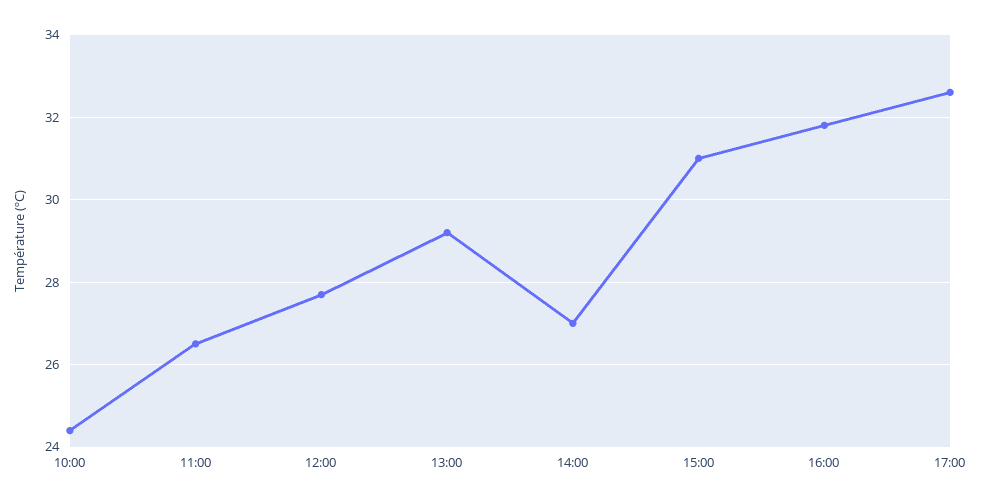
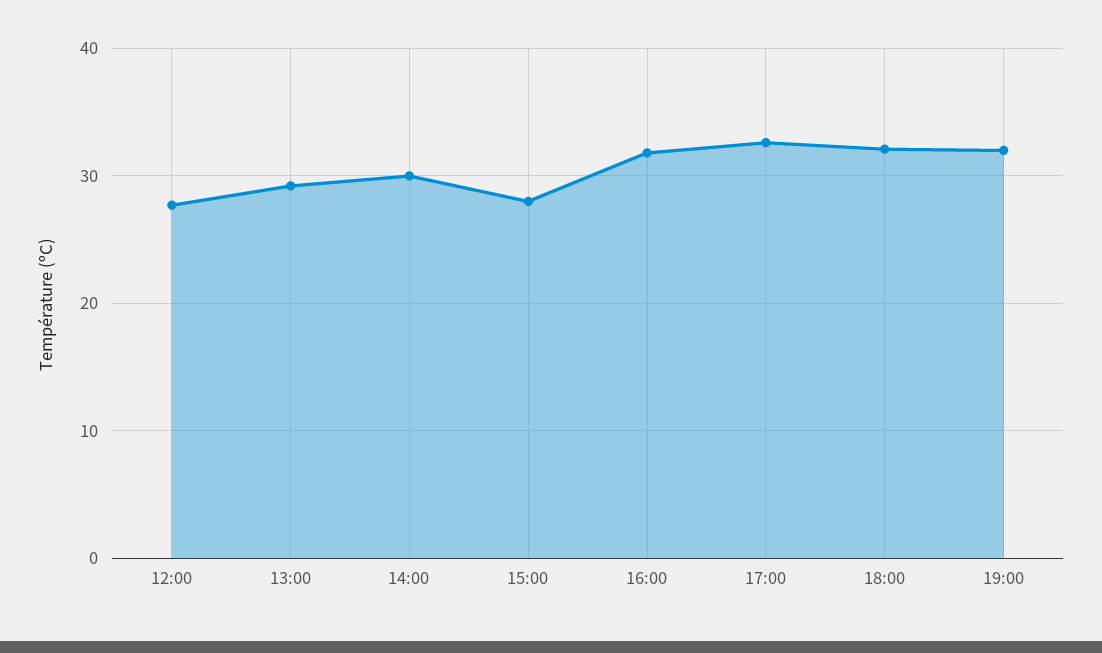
10:00: 24.5 -> none
11:00: 26.5 -> none
14:00: 27 -> 30
15:00: 31 -> 28
18:00: none -> 32
19:00: none -> 32

